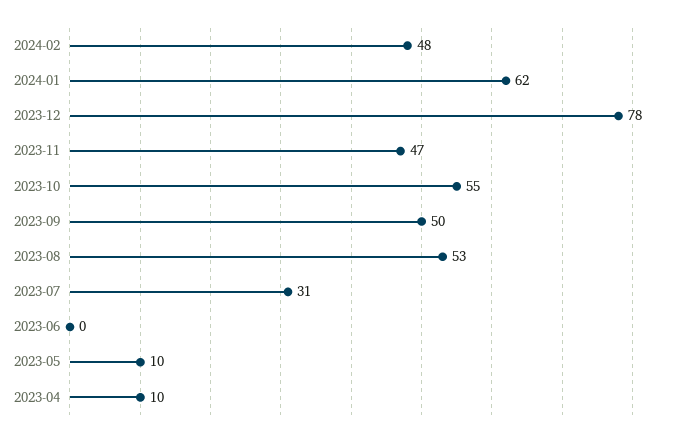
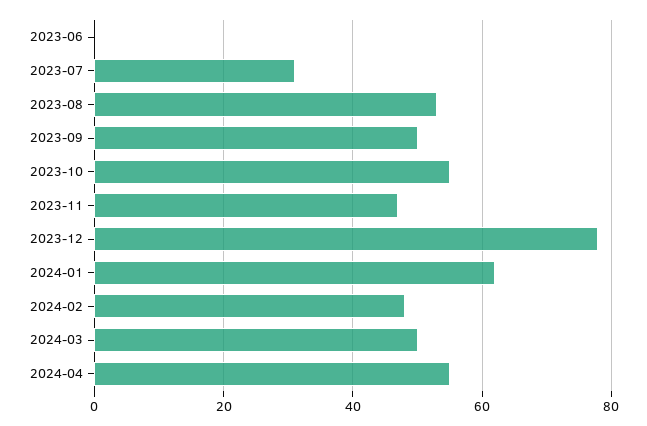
2023-05: 10 -> none
2023-04: 10 -> none
2024-03: none -> 50
2024-04: none -> 55

